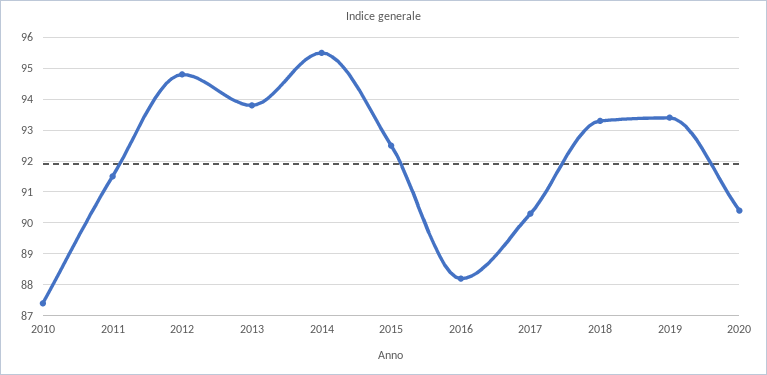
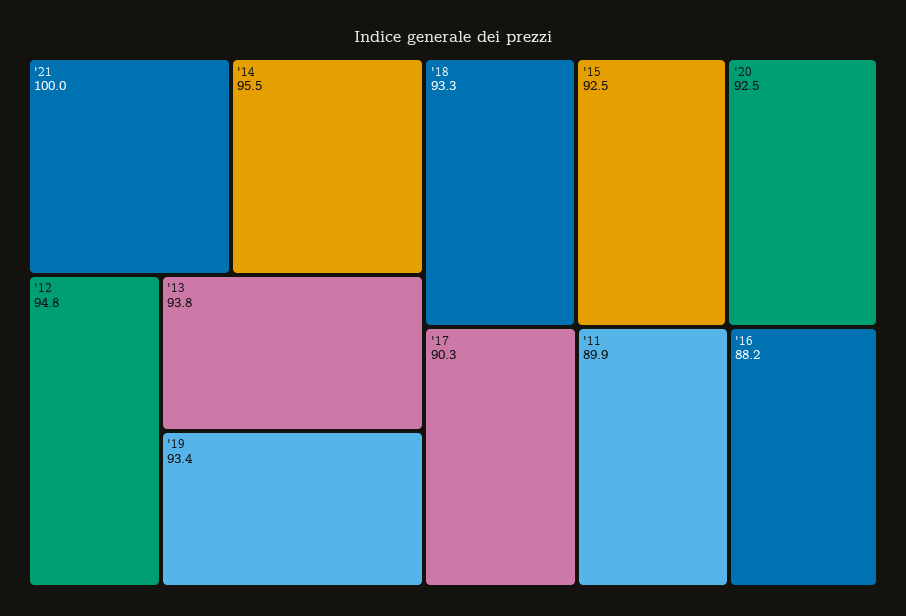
2010: 87.5 -> none
2011: 91.5 -> 89.9
2020: 90.5 -> 92.5
'21: none -> 100

